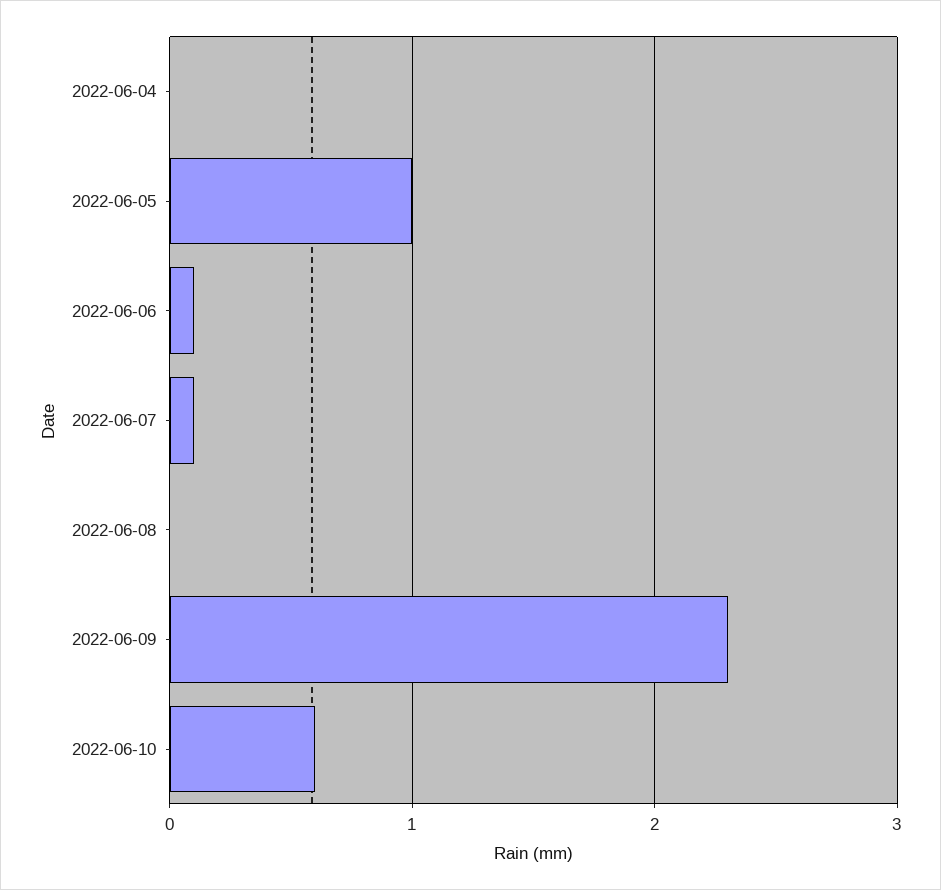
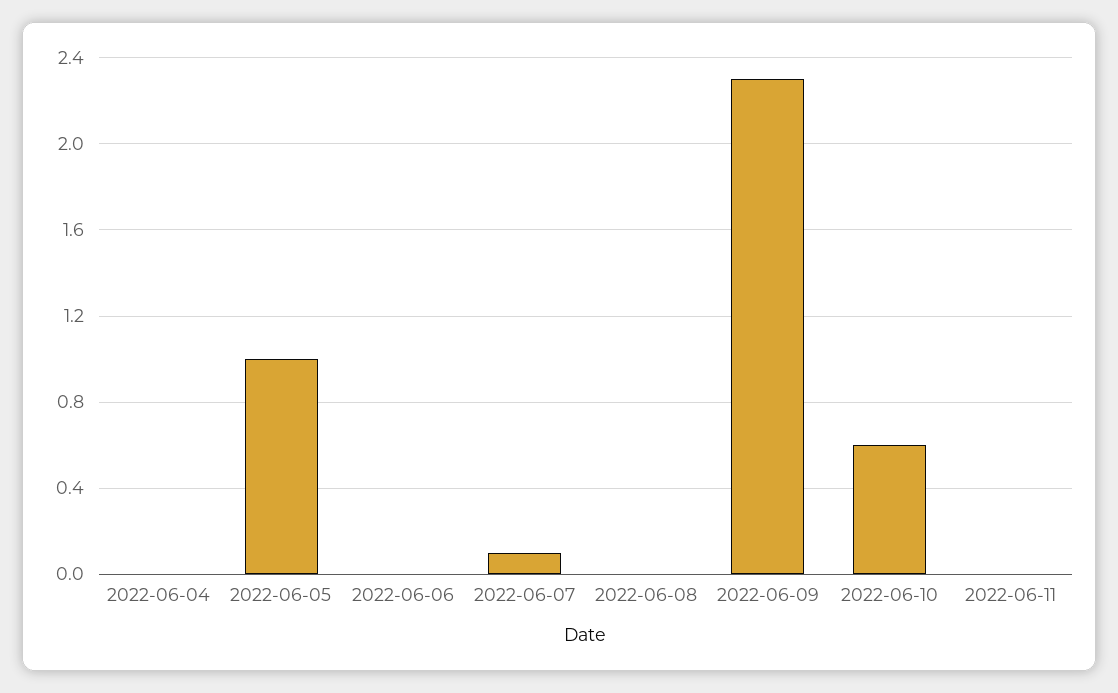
2022-06-06: 0.1 -> 0
2022-06-11: none -> 0

